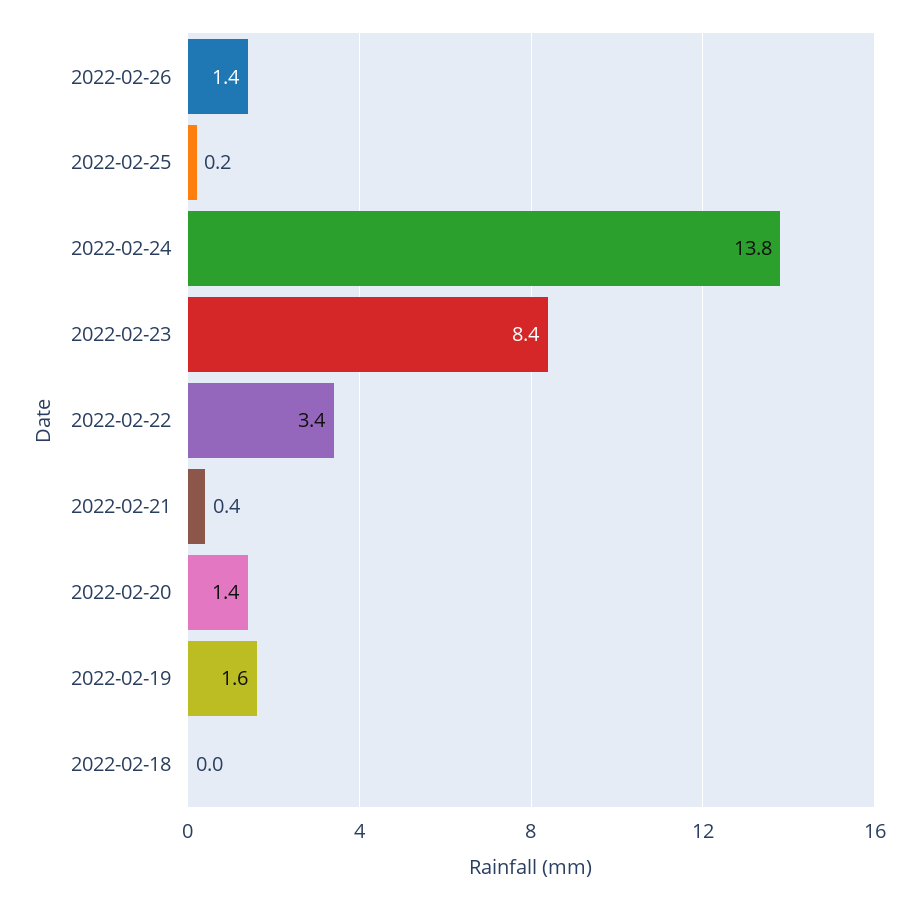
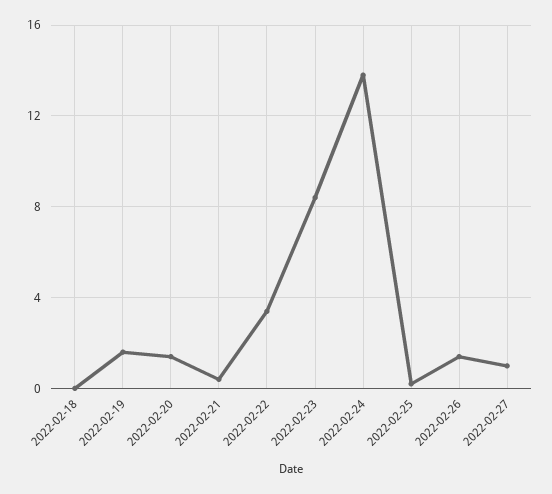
2022-02-27: none -> 1

